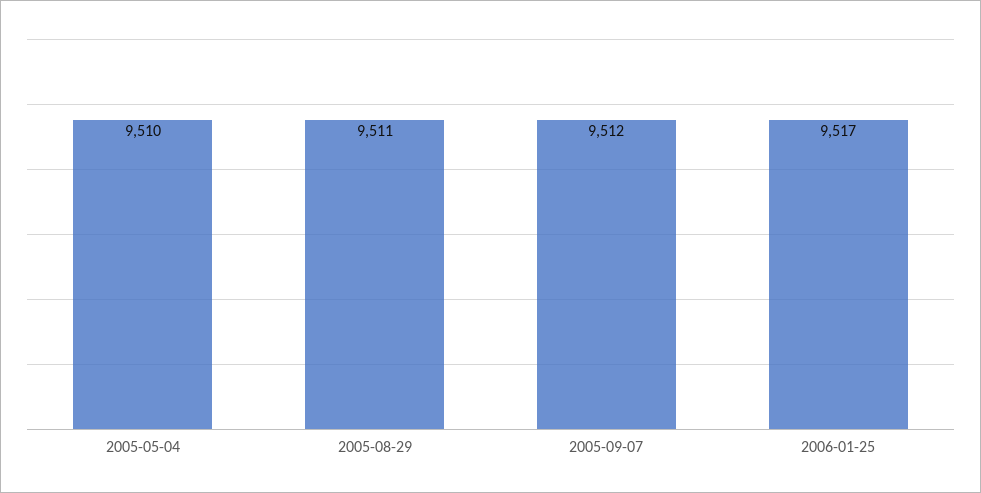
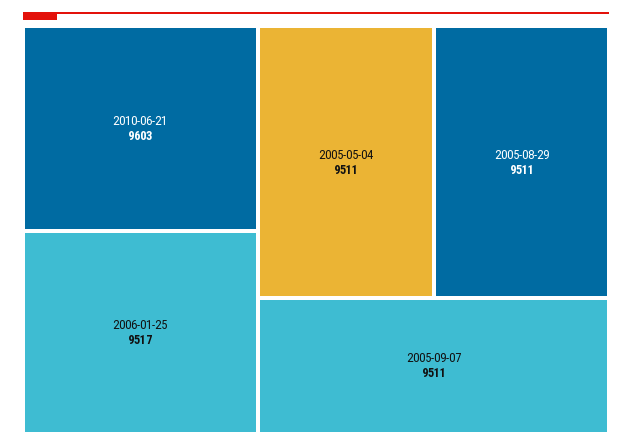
2005-05-04: 9510 -> 9511
2005-09-07: 9512 -> 9511
2010-06-21: none -> 9603

